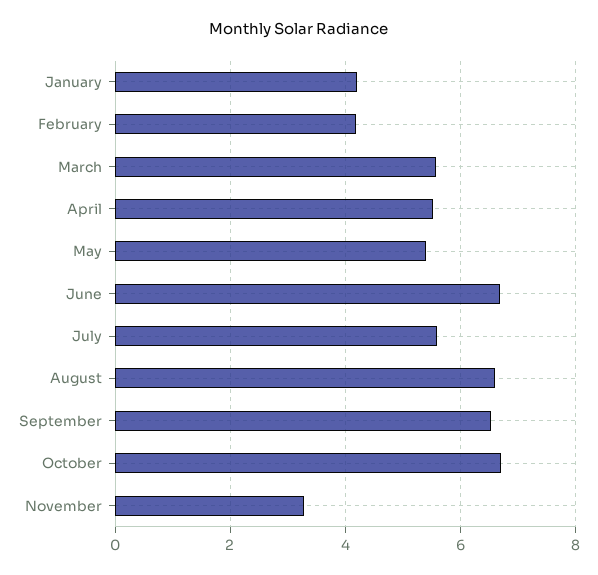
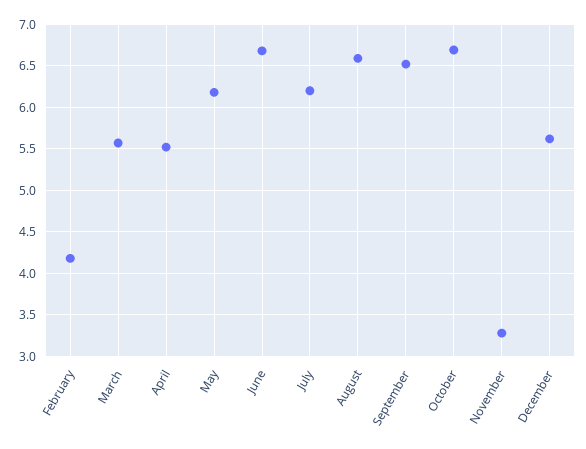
January: 4.2 -> none
May: 5.4 -> 6.2
July: 5.6 -> 6.2
December: none -> 5.6

